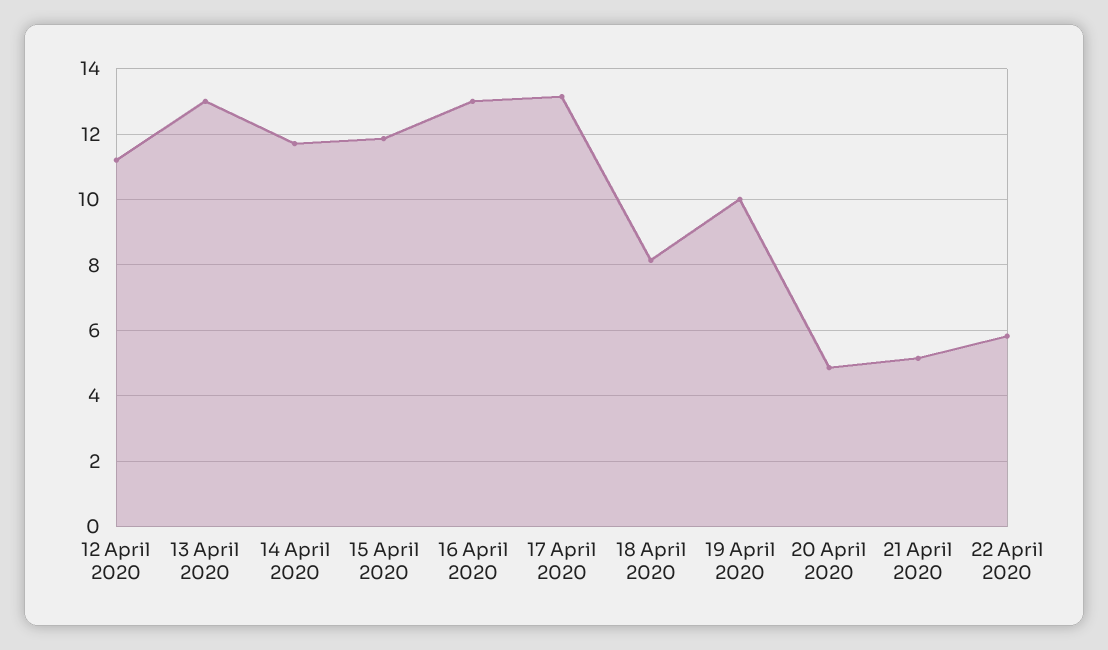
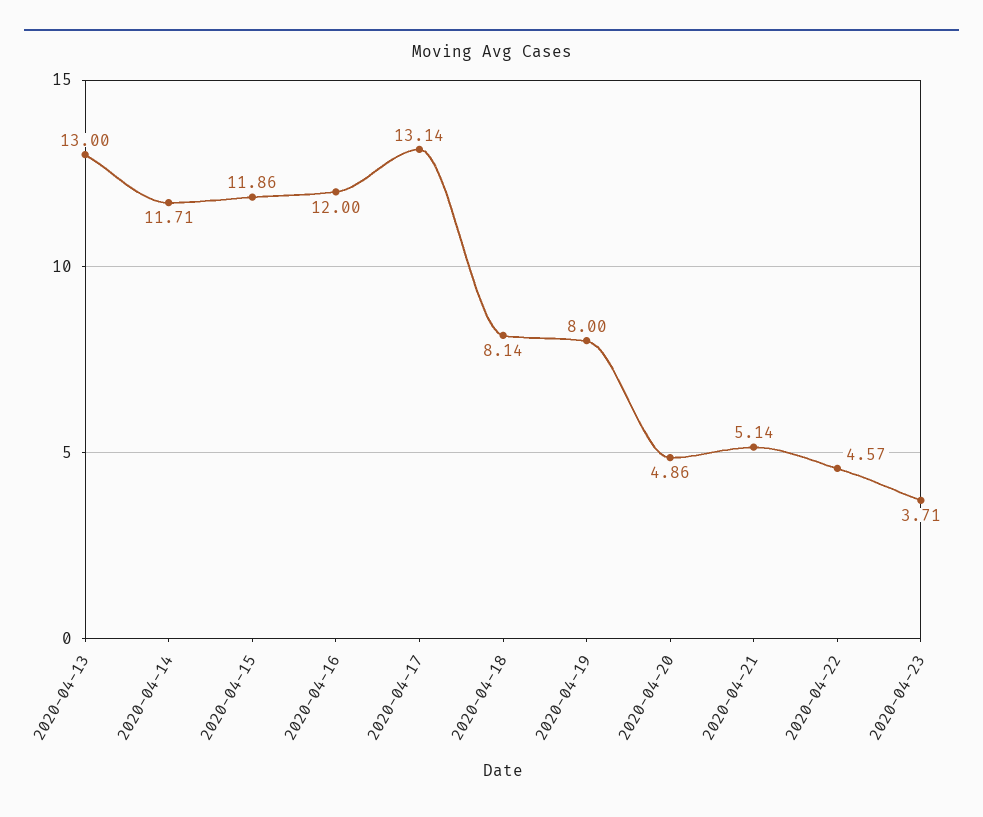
12 April 2020: 11.2 -> none
16 April 2020: 13 -> 12
19 April 2020: 10 -> 8
22 April 2020: 5.8 -> 4.57
2020-04-23: none -> 3.71

